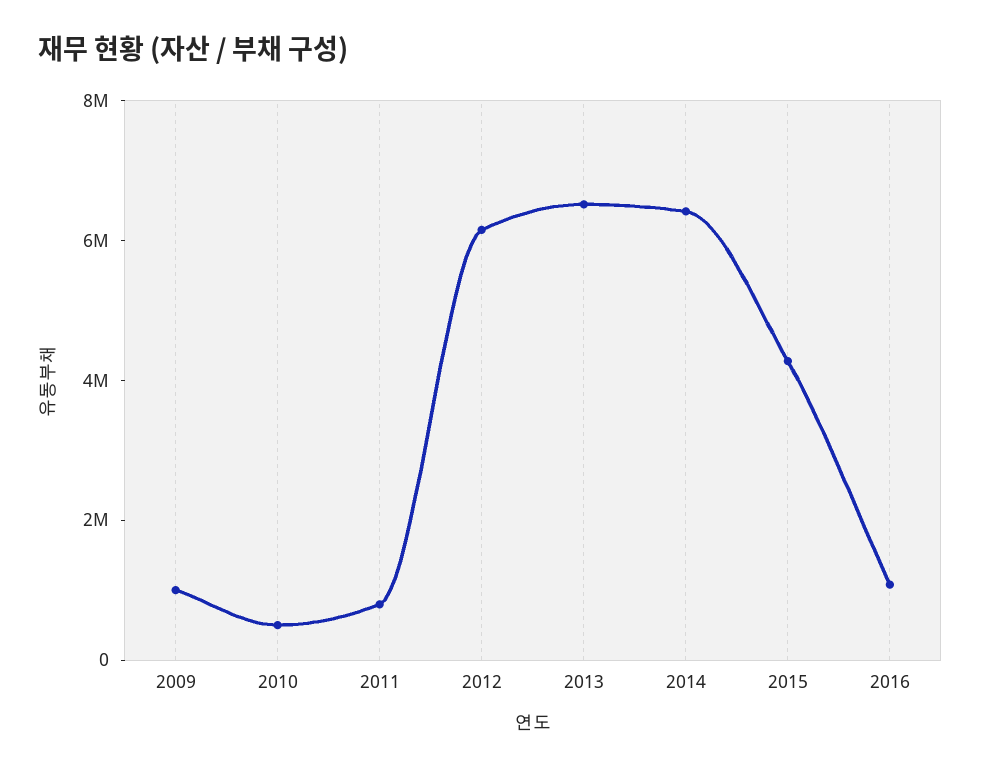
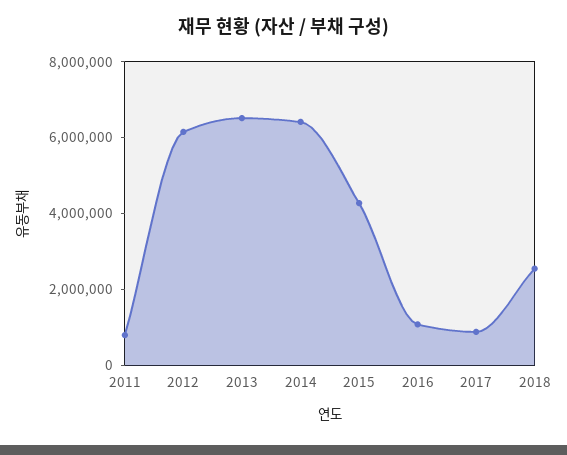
2009: 1000000 -> none
2010: 500000 -> none
2017: none -> 1000000
2018: none -> 2500000

